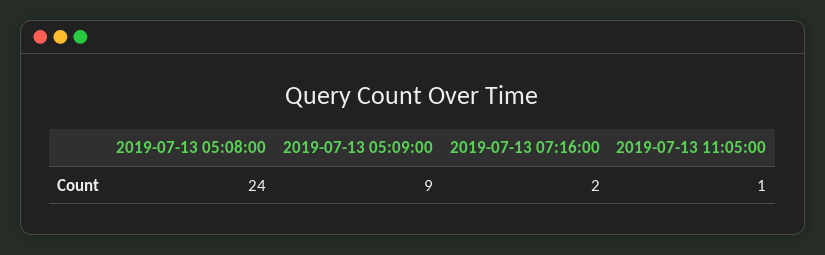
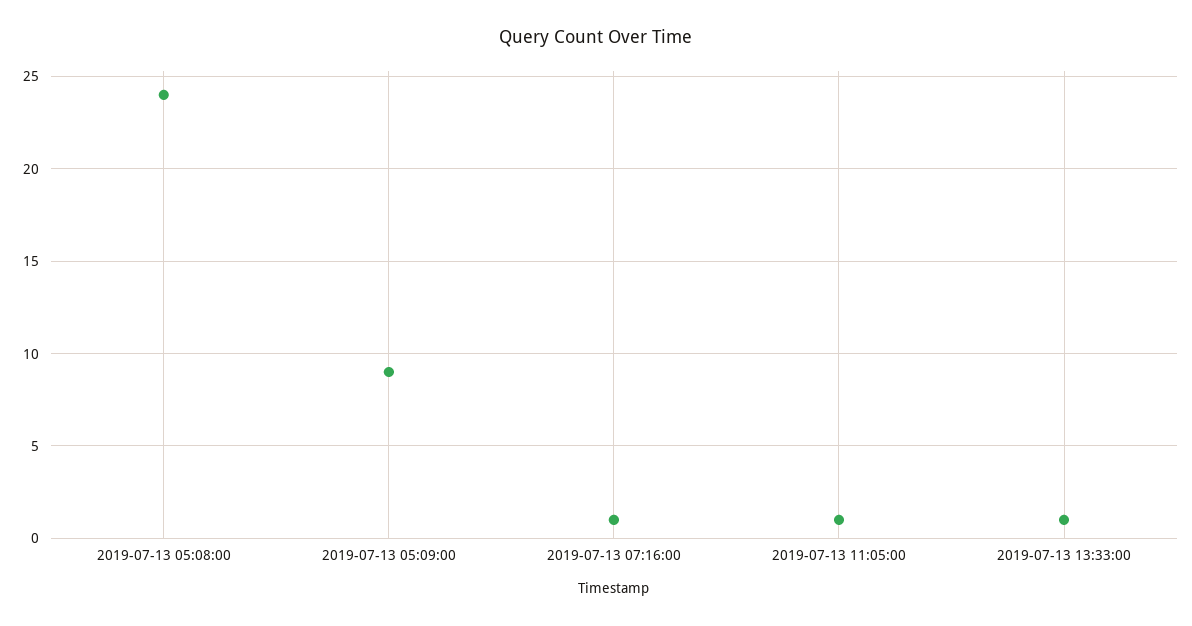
2019-07-13 07:16:00: 2 -> 1
2019-07-13 13:33:00: none -> 1

